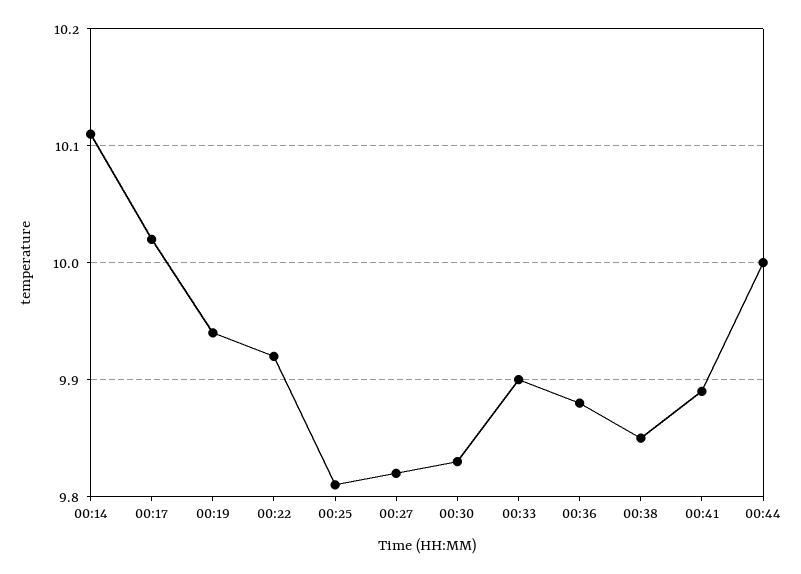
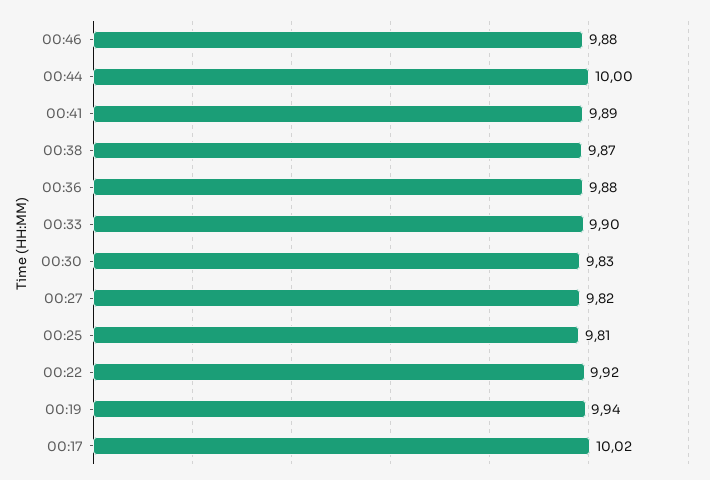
00:14: 10.11 -> none
00:38: 9.85 -> 9.87
00:46: none -> 9.88

